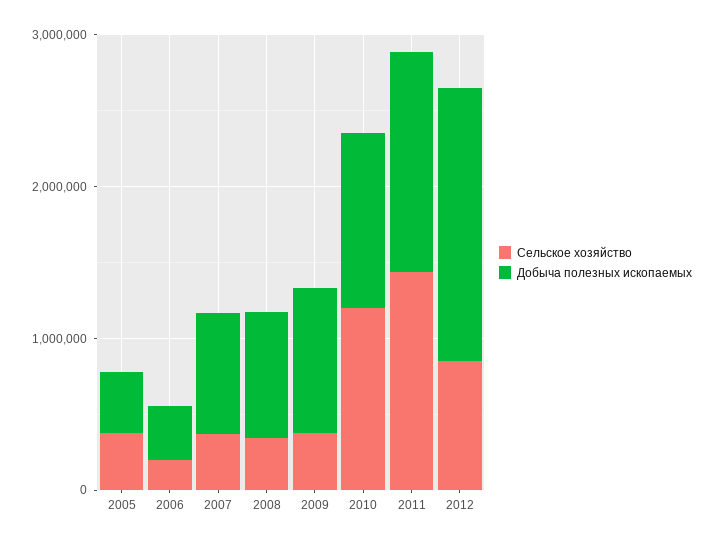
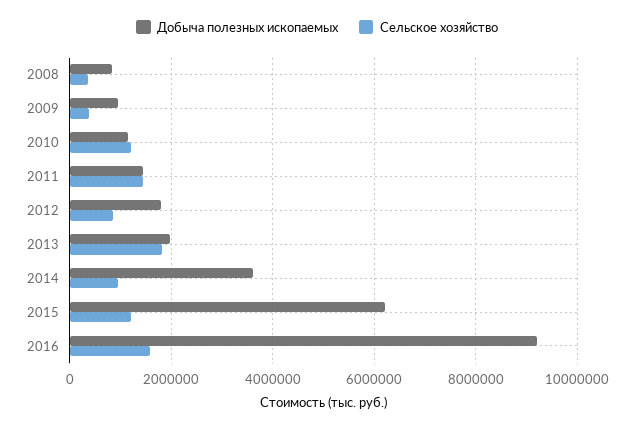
Сельское хозяйство, 2005: 400000 -> none
Добыча полезных ископаемых, 2005: 400000 -> none
Сельское хозяйство, 2006: 200000 -> none
Добыча полезных ископаемых, 2006: 400000 -> none
Сельское хозяйство, 2007: 400000 -> none
Добыча полезных ископаемых, 2007: 800000 -> none
Добыча полезных ископаемых, 2013: none -> 2000000
Сельское хозяйство, 2013: none -> 1800000
Добыча полезных ископаемых, 2014: none -> 3600000
Сельское хозяйство, 2014: none -> 1000000
Добыча полезных ископаемых, 2015: none -> 6200000
Сельское хозяйство, 2015: none -> 1200000
Добыча полезных ископаемых, 2016: none -> 9200000
Сельское хозяйство, 2016: none -> 1600000

